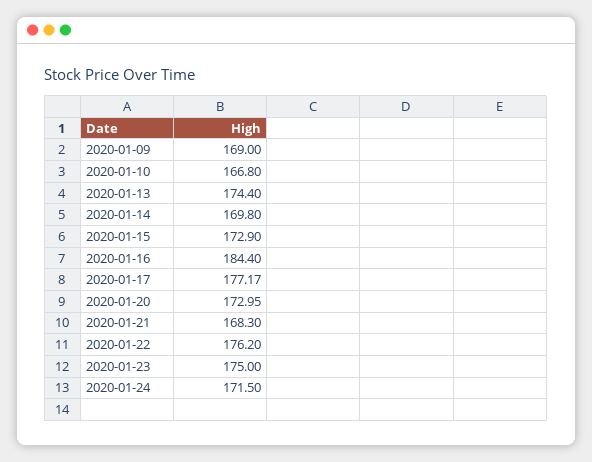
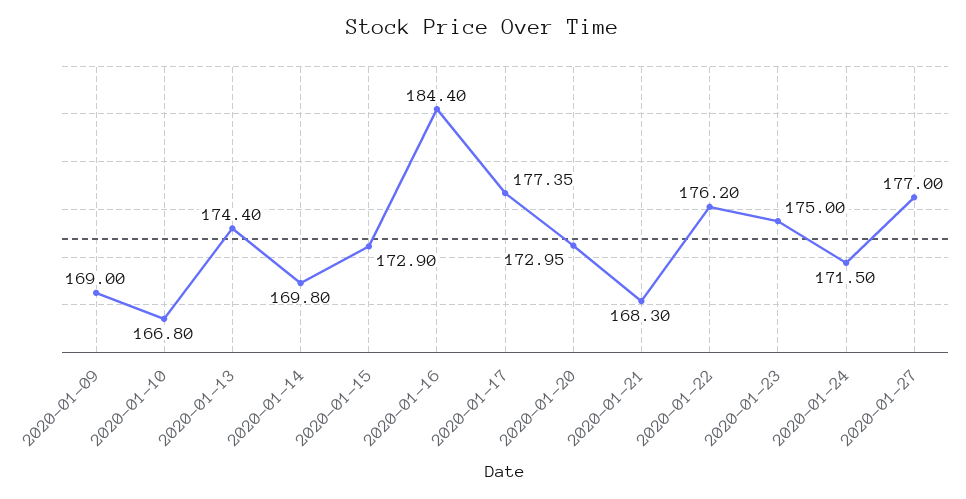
2020-01-17: 177.17 -> 177.35
2020-01-27: none -> 177

